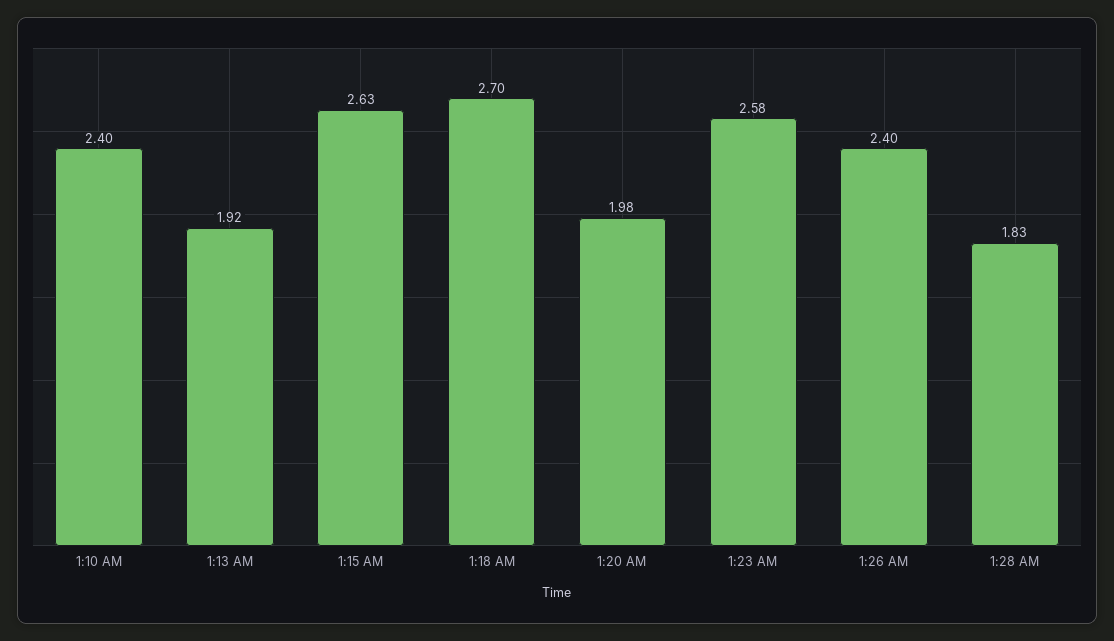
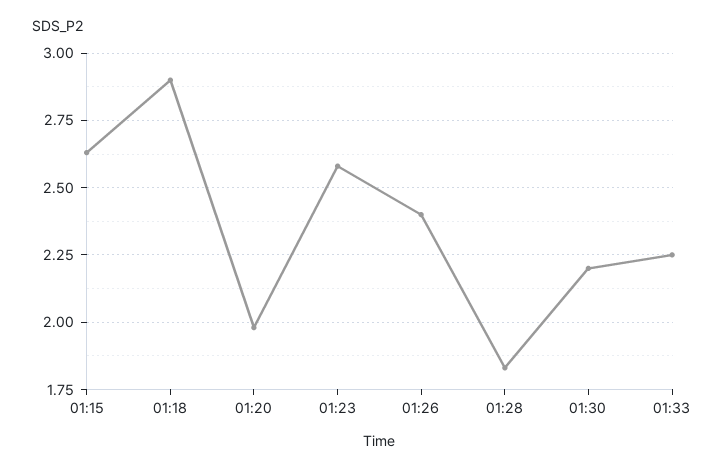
1:10 AM: 2.4 -> none
1:13 AM: 1.92 -> none
1:18 AM: 2.7 -> 2.9
01:30: none -> 2.2
01:33: none -> 2.25

